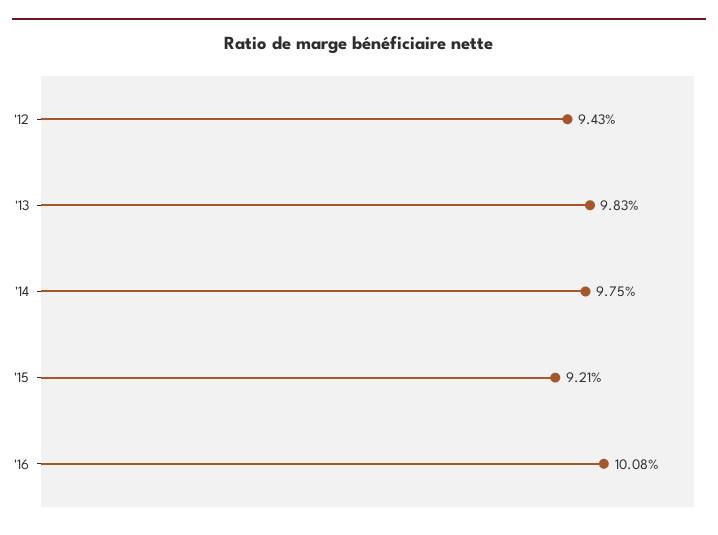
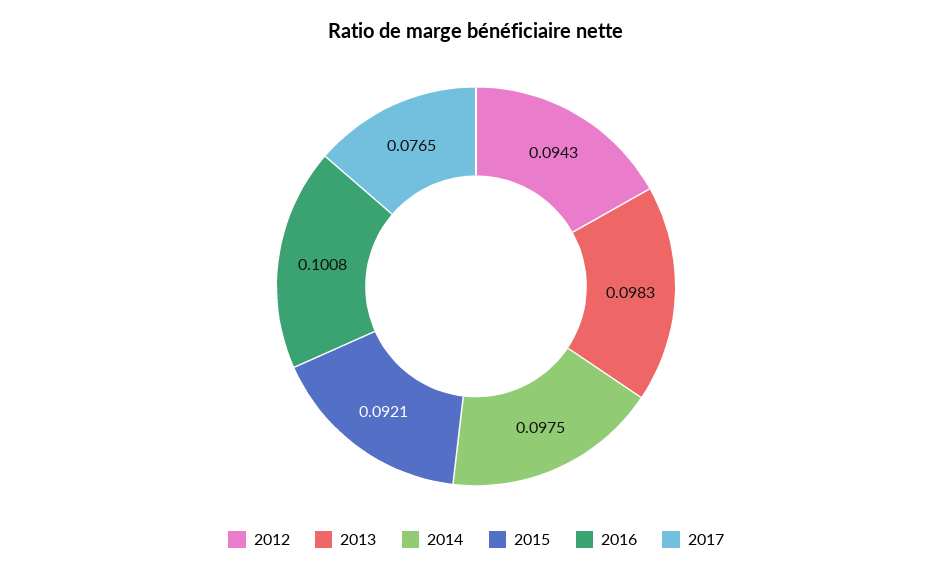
2017: none -> 0.0765

